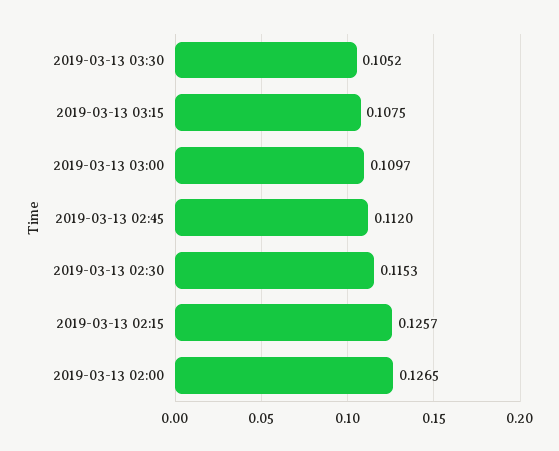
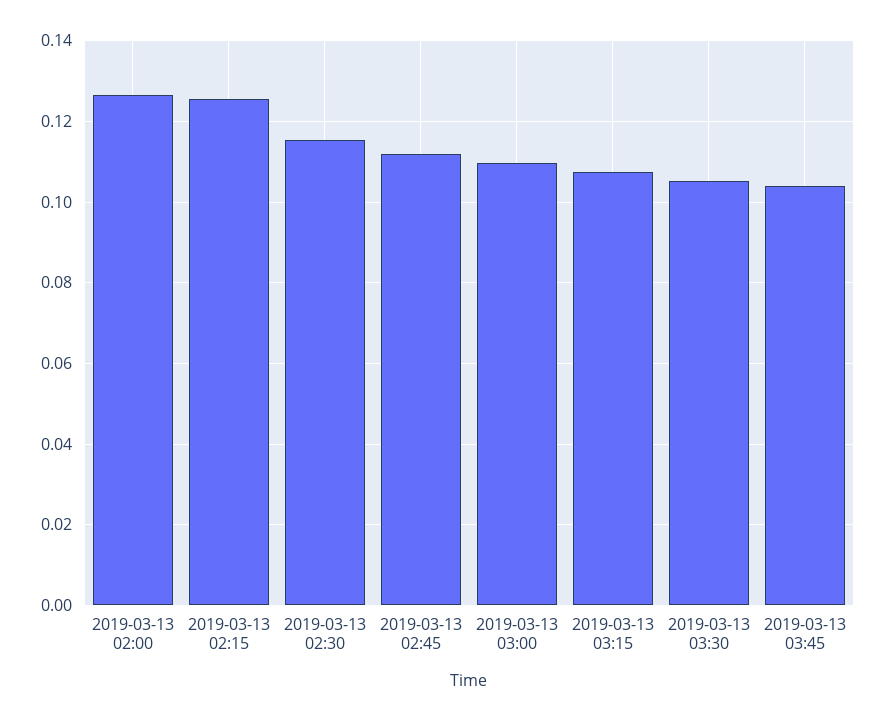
2019-03-13 03:45: none -> 0.104

